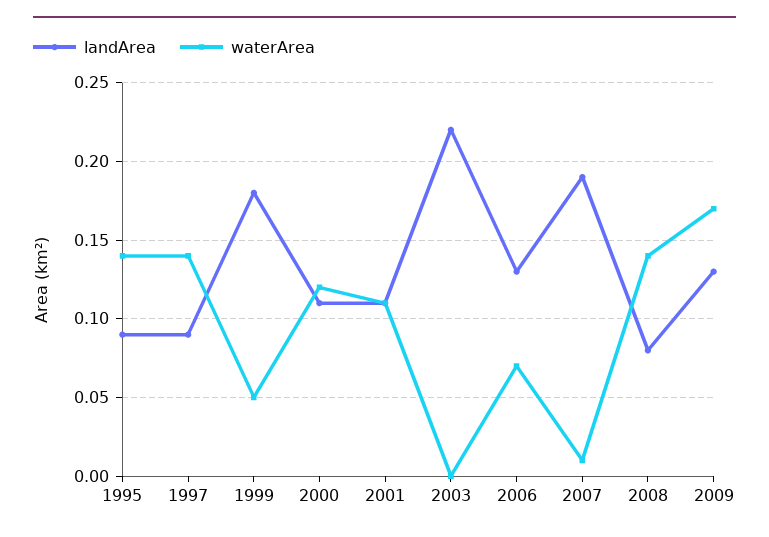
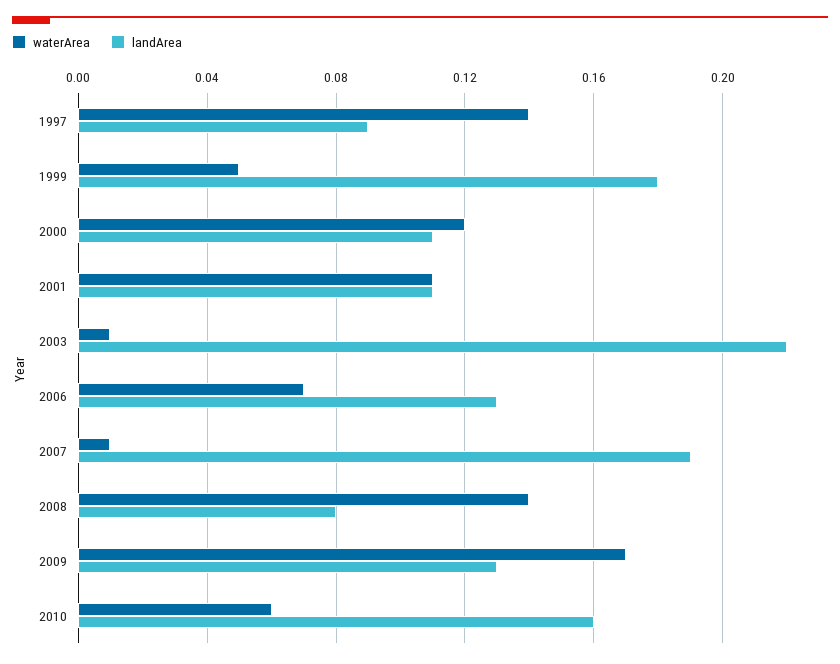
landArea, 1995: 0.09 -> none
waterArea, 1995: 0.14 -> none
waterArea, 2003: 0 -> 0.01
waterArea, 2010: none -> 0.06
landArea, 2010: none -> 0.16

